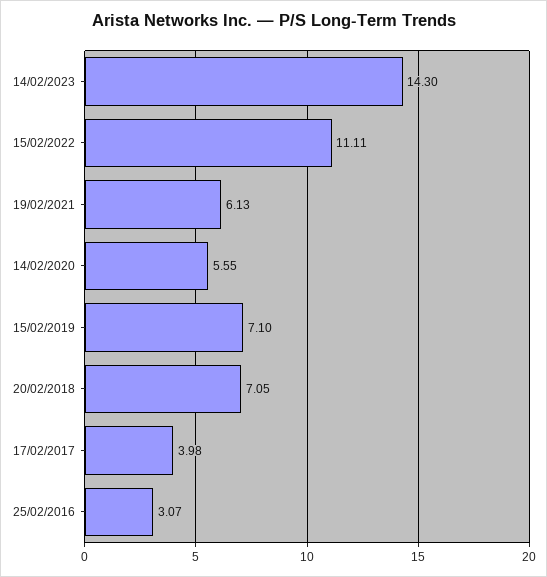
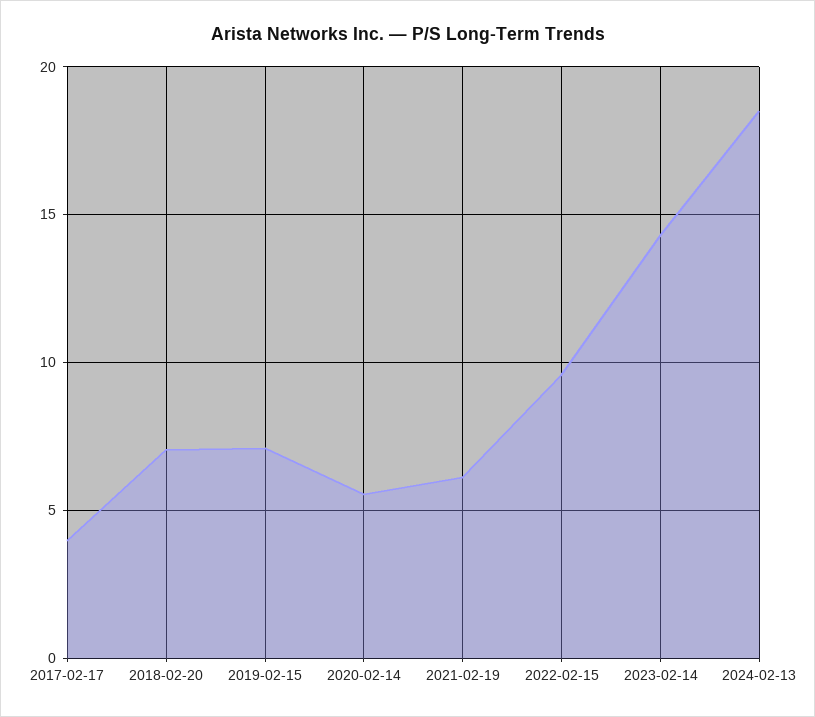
15/02/2022: 11.11 -> 9.5
25/02/2016: 3.07 -> none
2024-02-13: none -> 18.5

